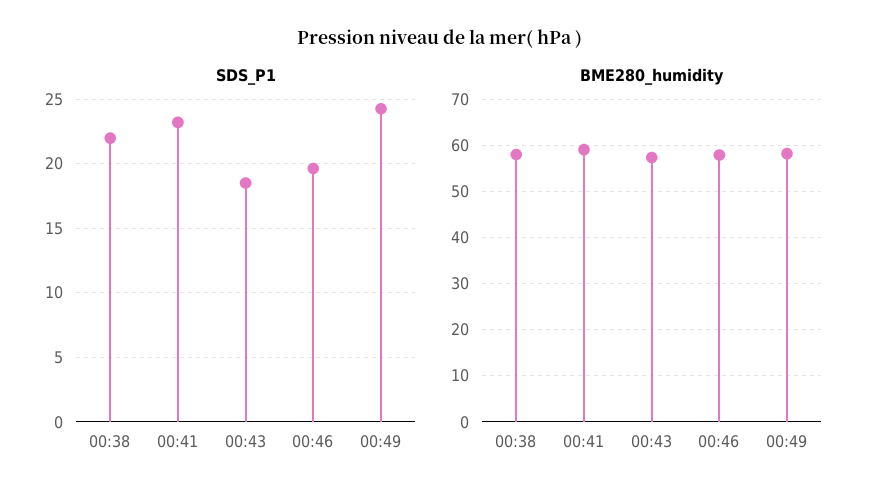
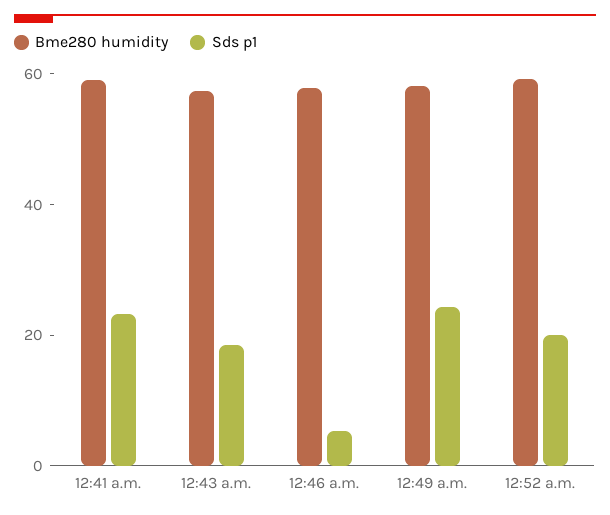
SDS_P1, 00:38: 22 -> none
SDS_P1, 00:46: 19.5 -> 5
BME280_humidity, 00:38: 58 -> none
BME280_humidity, 12:52 a.m.: none -> 60
SDS_P1, 12:52 a.m.: none -> 20

